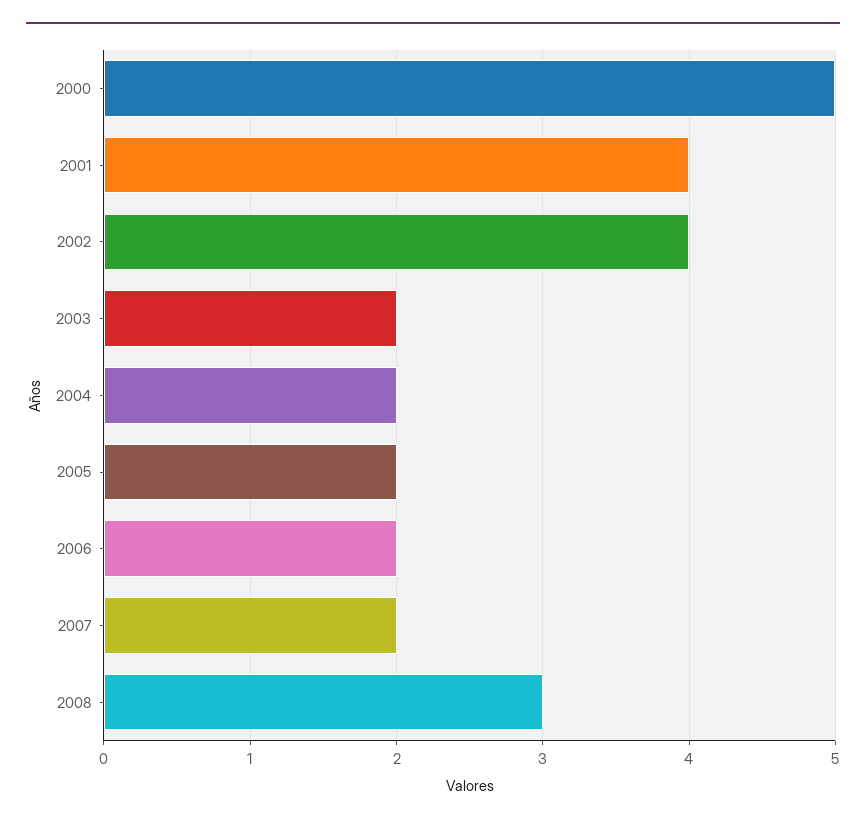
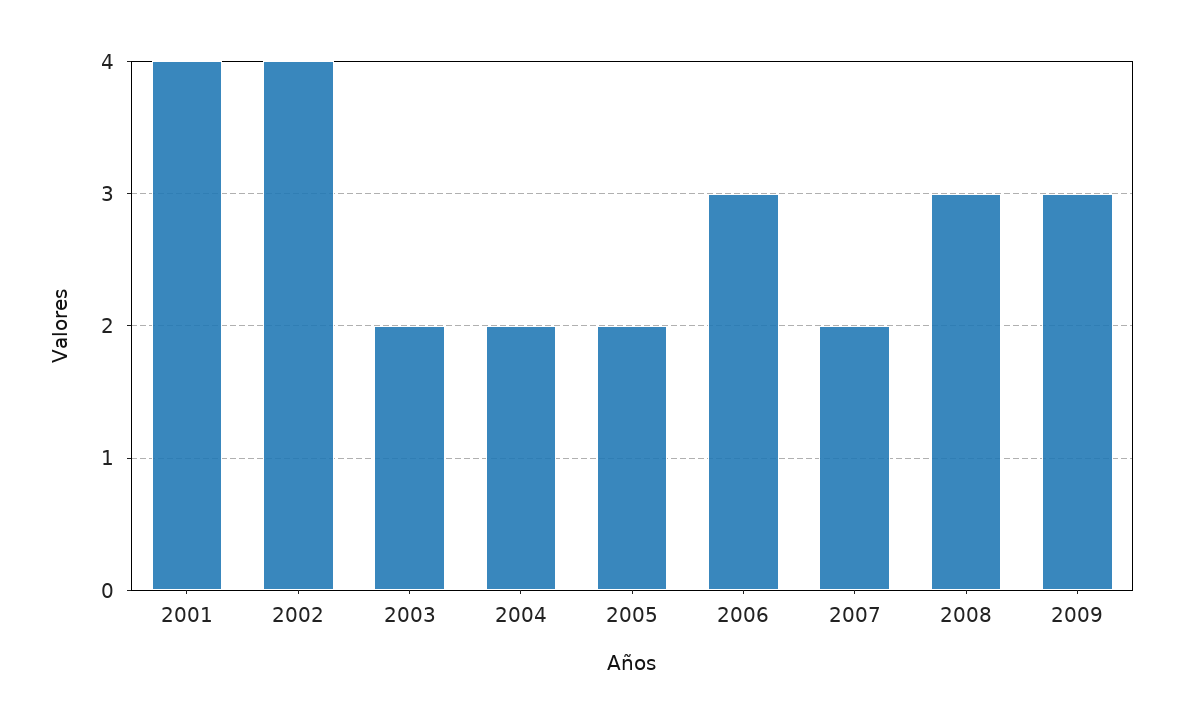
2000: 5 -> none
2006: 2 -> 3
2009: none -> 3

